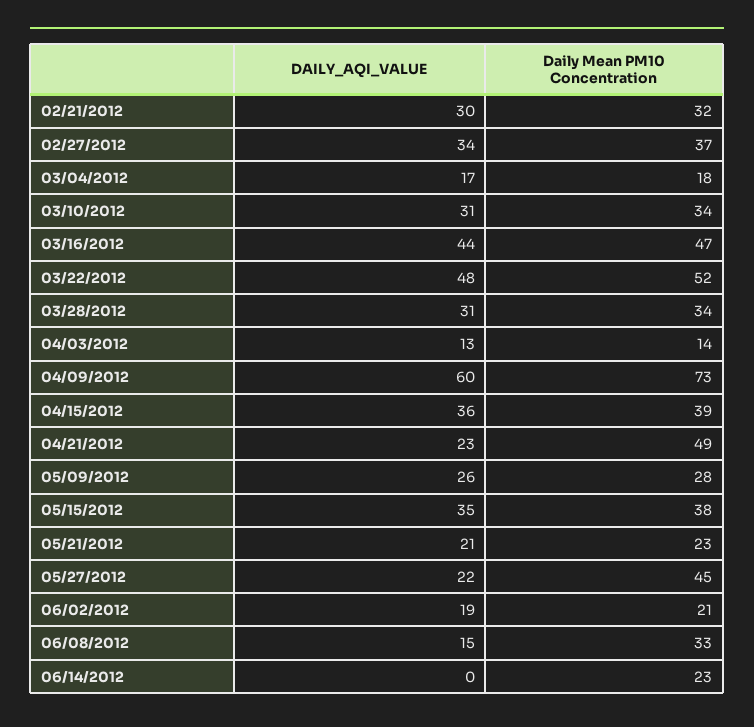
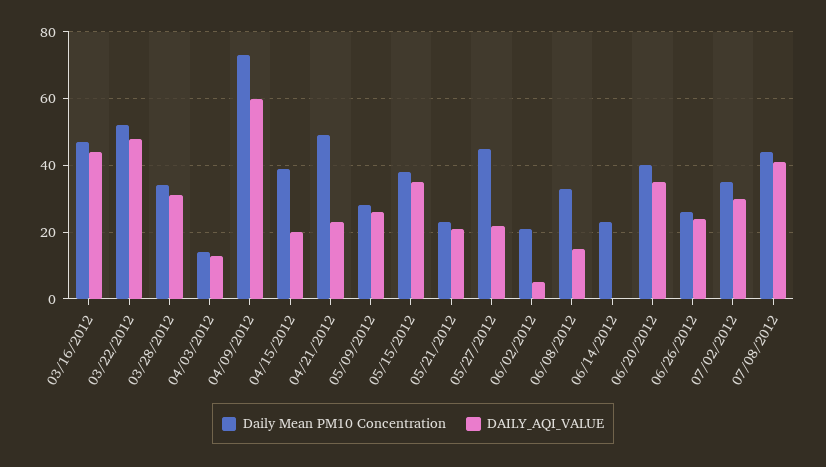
DAILY_AQI_VALUE, 02/21/2012: 30 -> none
Daily Mean PM10 Concentration, 02/21/2012: 32 -> none
DAILY_AQI_VALUE, 02/27/2012: 34 -> none
Daily Mean PM10 Concentration, 02/27/2012: 37 -> none
DAILY_AQI_VALUE, 03/04/2012: 17 -> none
Daily Mean PM10 Concentration, 03/04/2012: 18 -> none
DAILY_AQI_VALUE, 03/10/2012: 31 -> none
Daily Mean PM10 Concentration, 03/10/2012: 34 -> none
DAILY_AQI_VALUE, 04/15/2012: 36 -> 20
DAILY_AQI_VALUE, 06/02/2012: 19 -> 5
Daily Mean PM10 Concentration, 06/20/2012: none -> 40
DAILY_AQI_VALUE, 06/20/2012: none -> 35
Daily Mean PM10 Concentration, 06/26/2012: none -> 25
DAILY_AQI_VALUE, 06/26/2012: none -> 25
Daily Mean PM10 Concentration, 07/02/2012: none -> 35
DAILY_AQI_VALUE, 07/02/2012: none -> 30
Daily Mean PM10 Concentration, 07/08/2012: none -> 45
DAILY_AQI_VALUE, 07/08/2012: none -> 40

